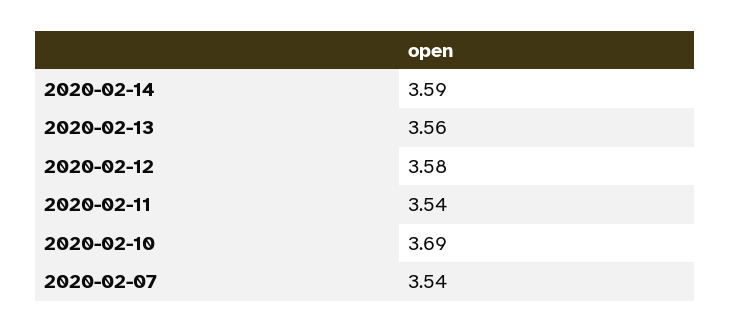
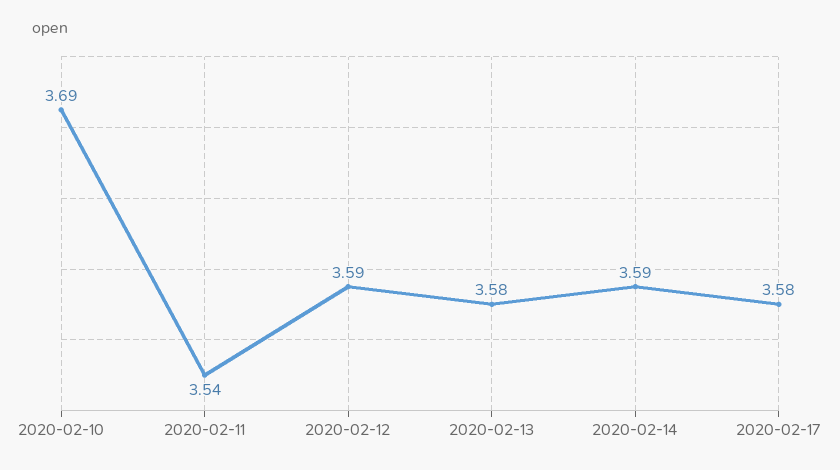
2020-02-13: 3.56 -> 3.58
2020-02-12: 3.58 -> 3.59
2020-02-07: 3.54 -> none
2020-02-17: none -> 3.58

